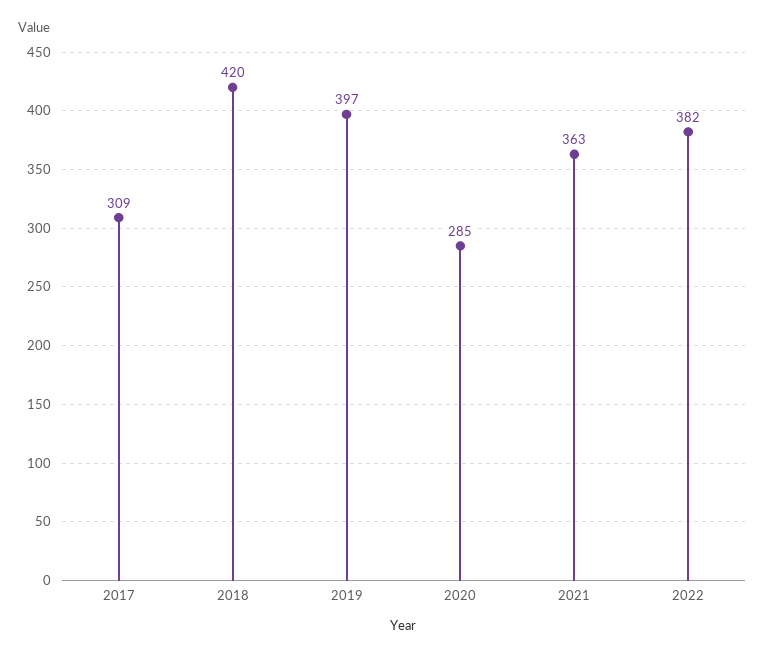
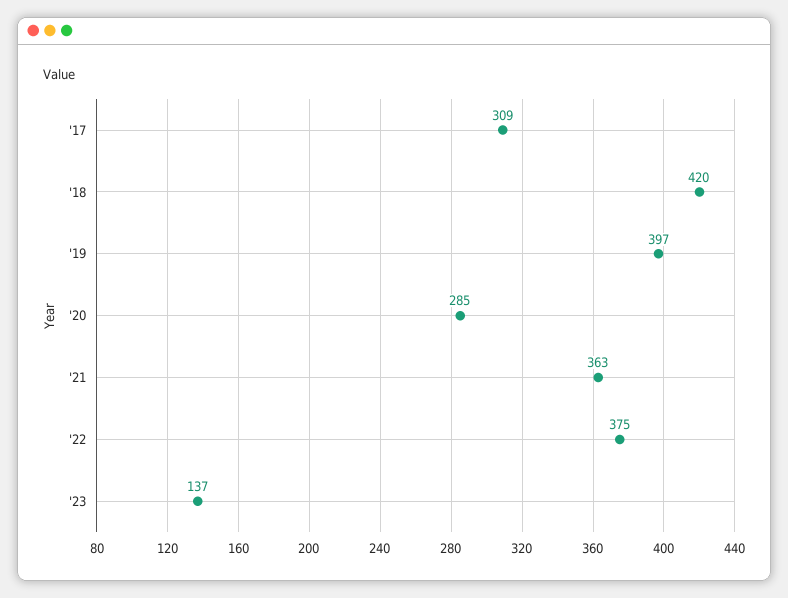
2022: 382 -> 375
'23: none -> 137

